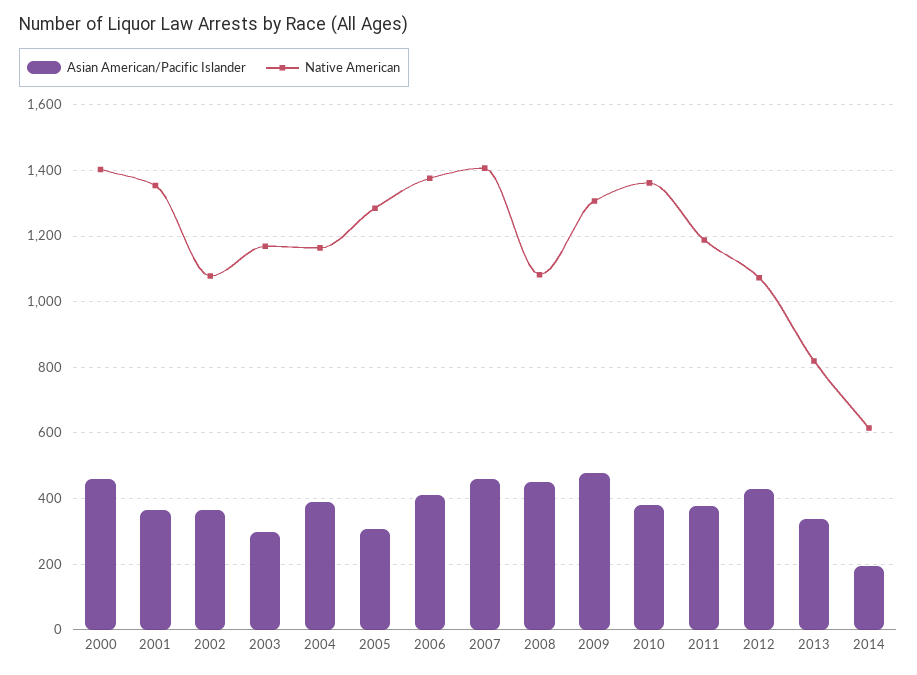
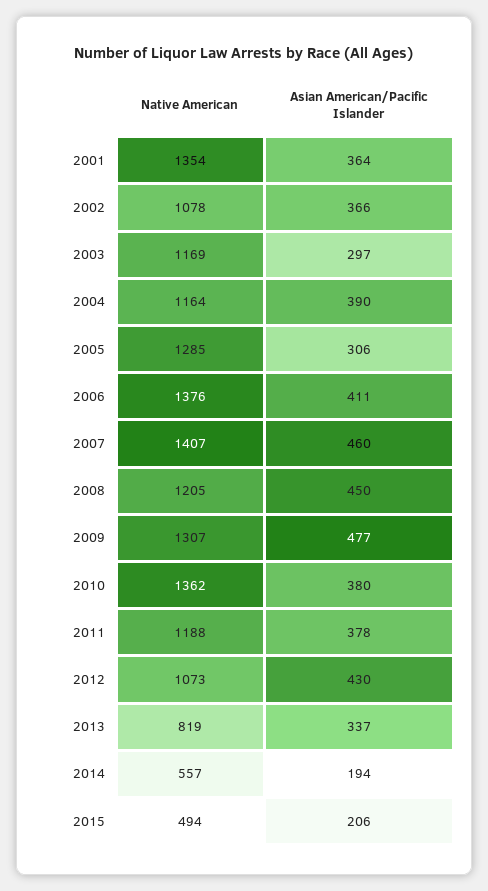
Asian American/Pacific Islander, 2000: 460 -> none
Native American, 2000: 1400 -> none
Native American, 2008: 1080 -> 1205
Native American, 2014: 620 -> 557
Native American, 2015: none -> 494
Asian American/Pacific Islander, 2015: none -> 206

